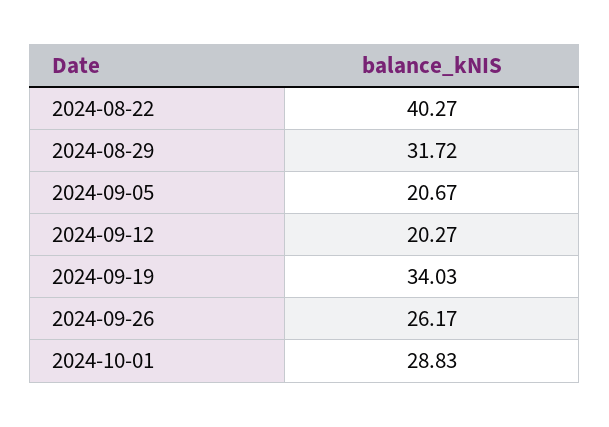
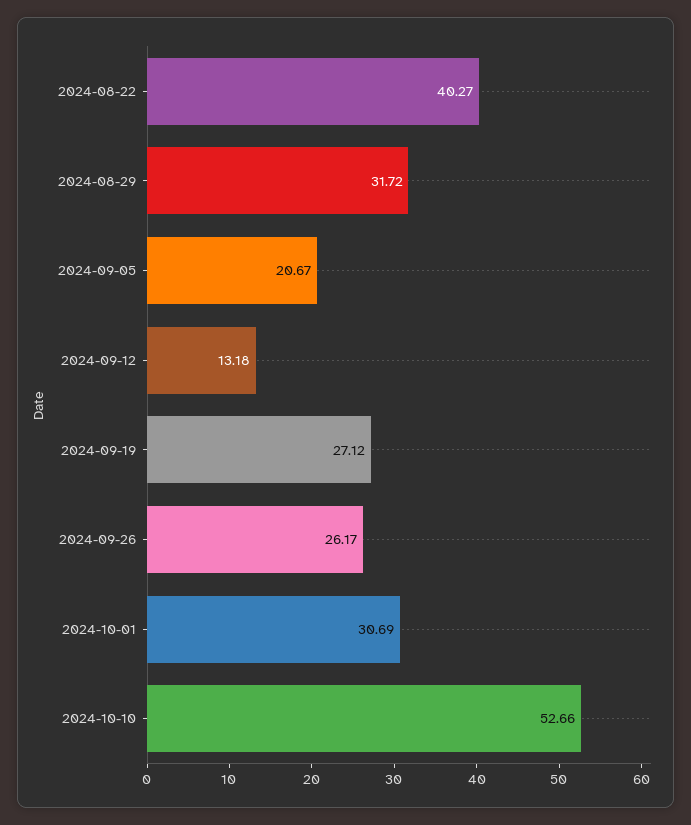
2024-09-12: 20.27 -> 13.18
2024-09-19: 34.03 -> 27.12
2024-10-01: 28.83 -> 30.69
2024-10-10: none -> 52.66

